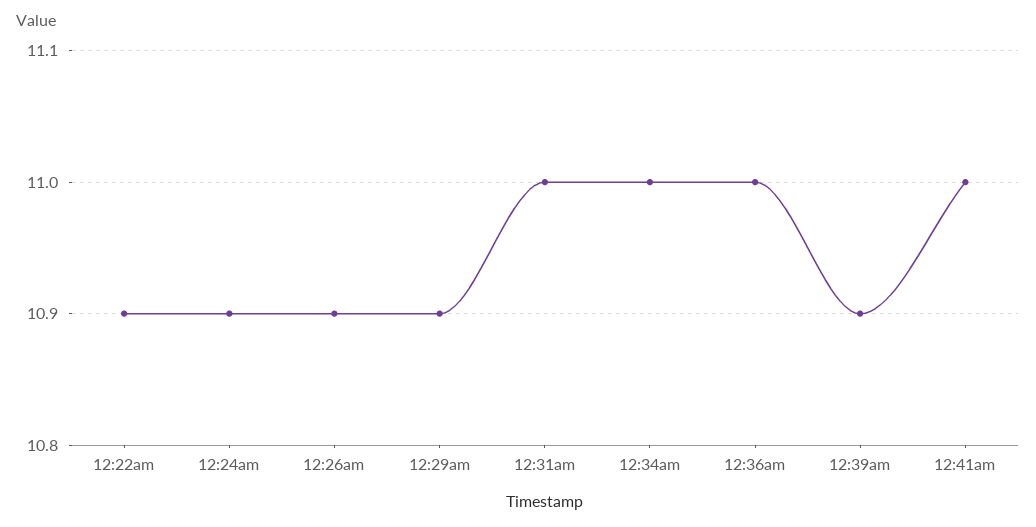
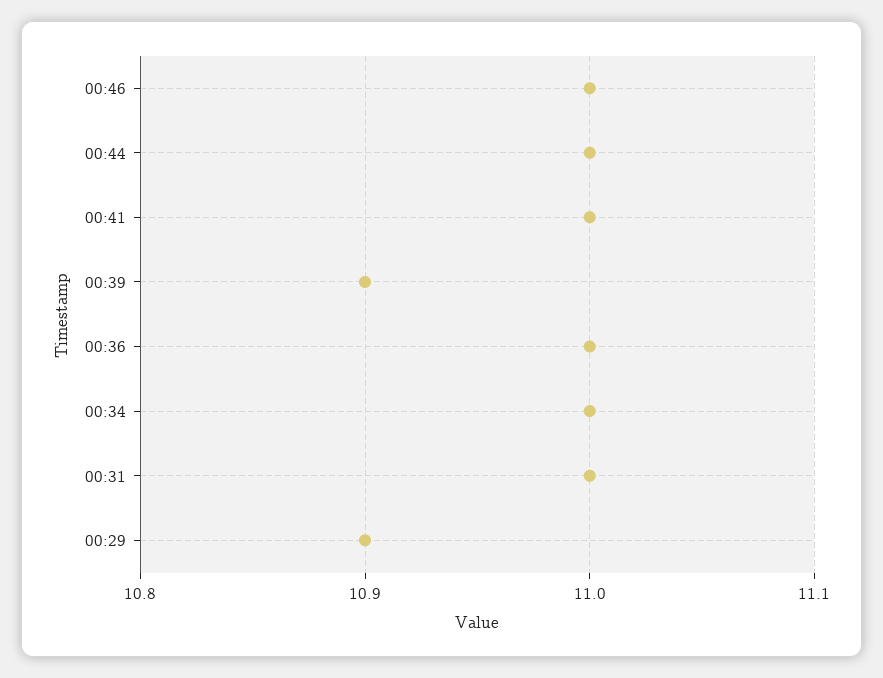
12:22am: 10.9 -> none
12:24am: 10.9 -> none
12:26am: 10.9 -> none
00:46: none -> 11
00:44: none -> 11

